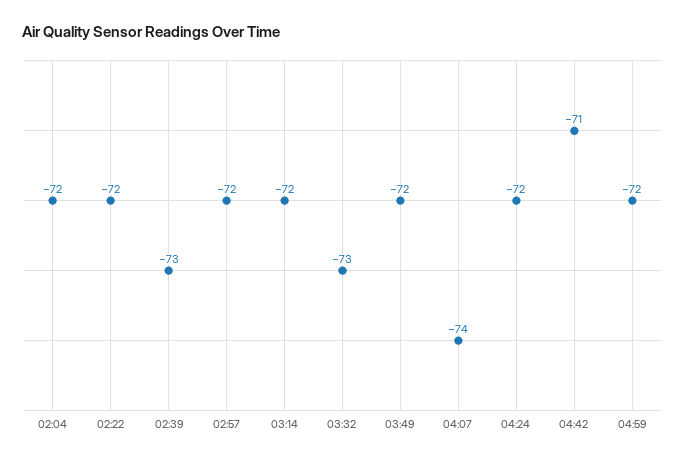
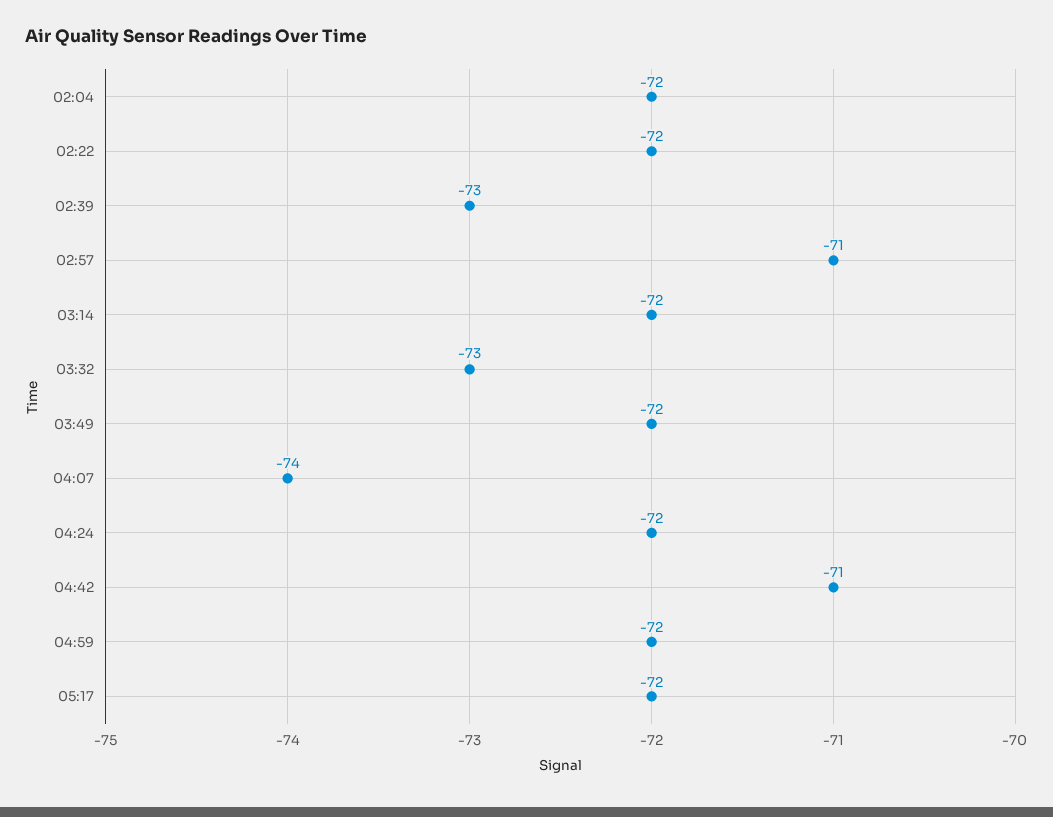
02:57: -72 -> -71
05:17: none -> -72

